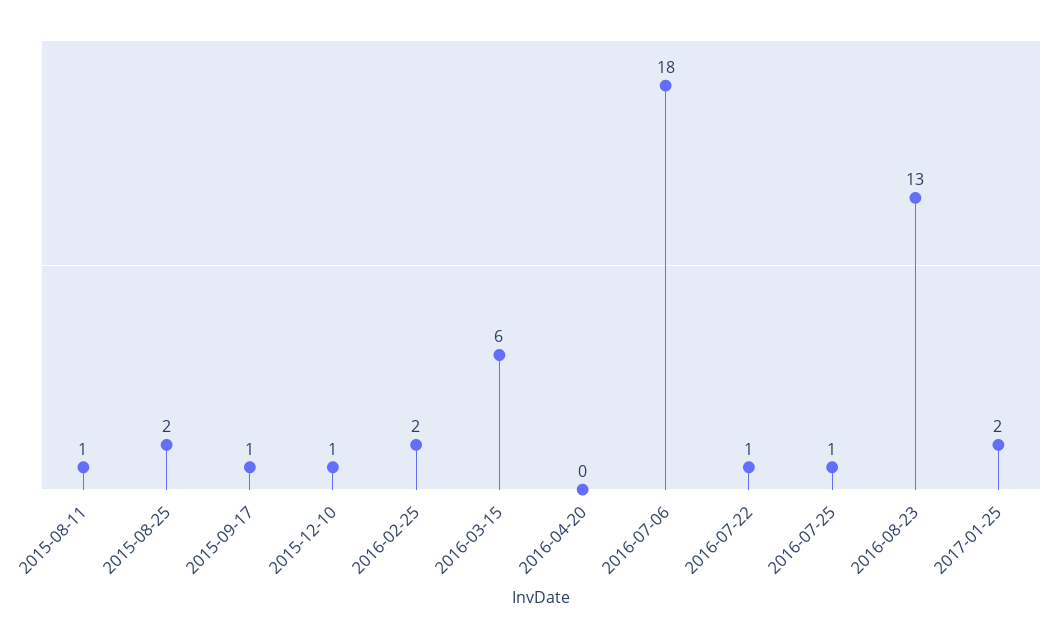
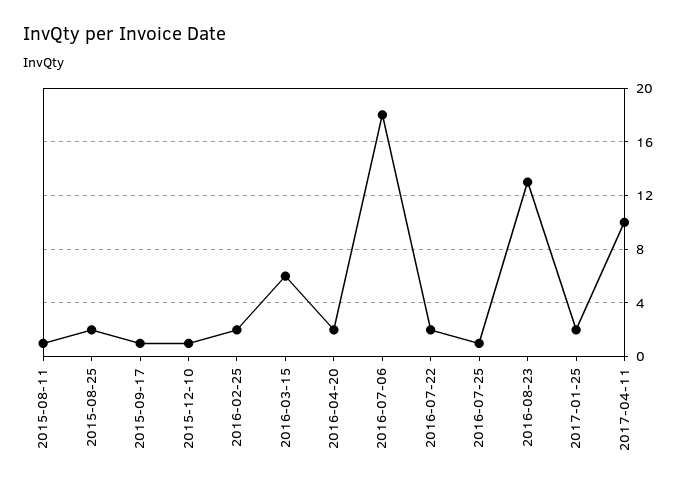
2016-04-20: 0 -> 2
2016-07-22: 1 -> 2
2017-04-11: none -> 10

